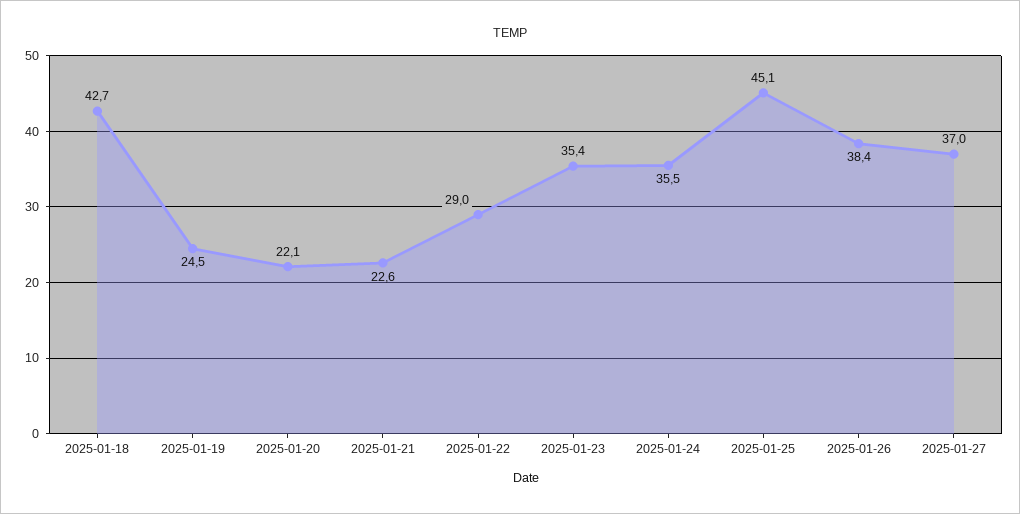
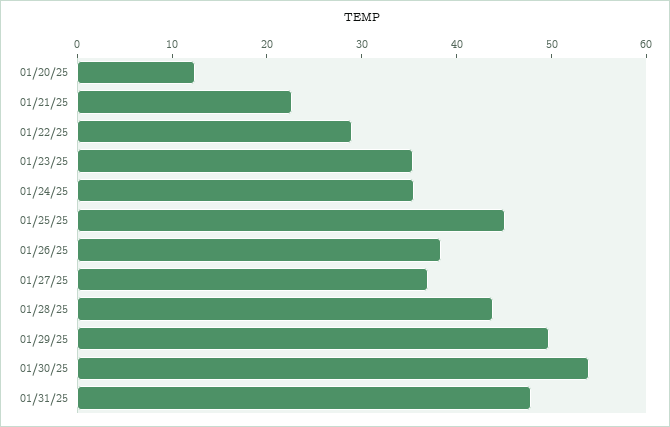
2025-01-18: 42.7 -> none
2025-01-19: 24.5 -> none
2025-01-20: 22.1 -> 12
01/28/25: none -> 44
01/29/25: none -> 50
01/30/25: none -> 54
01/31/25: none -> 48

